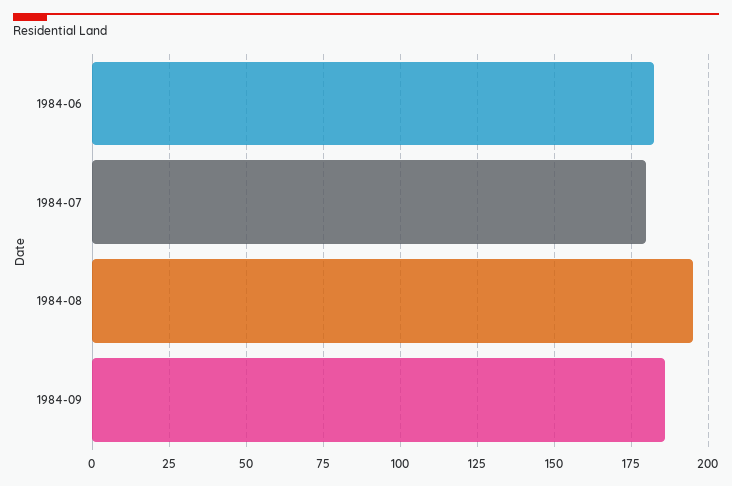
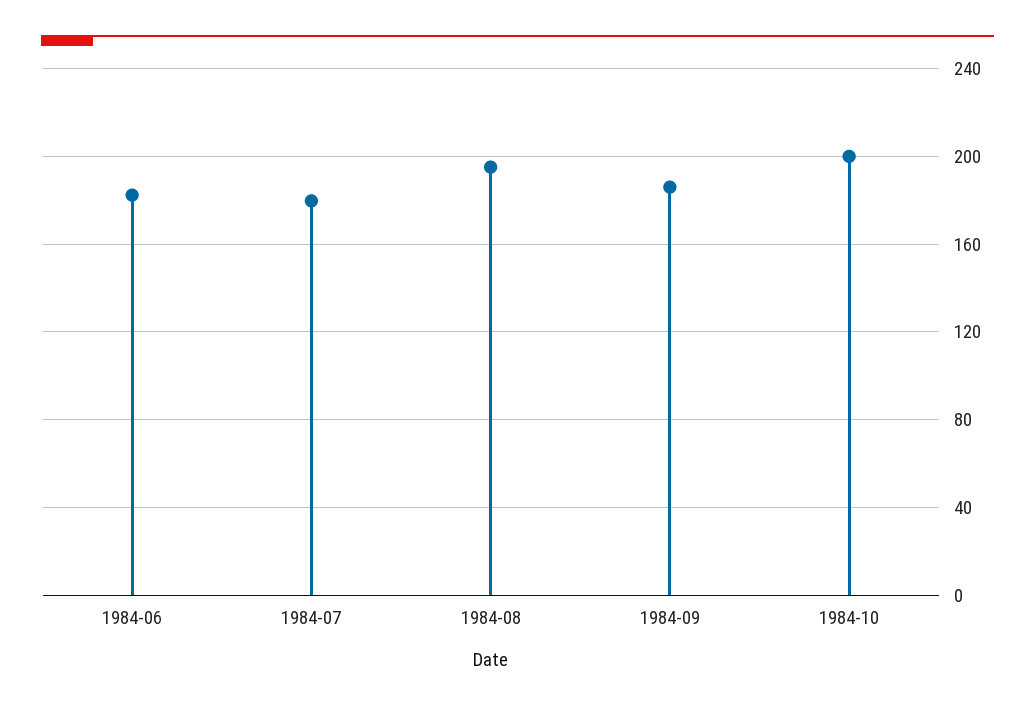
1984-10: none -> 200

